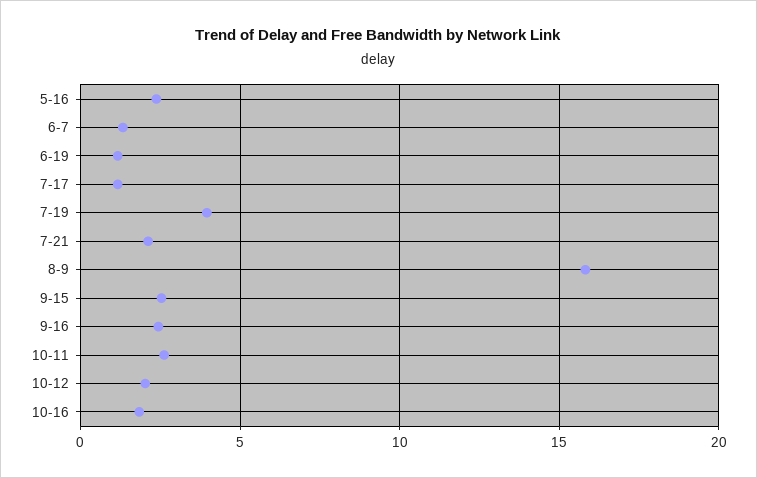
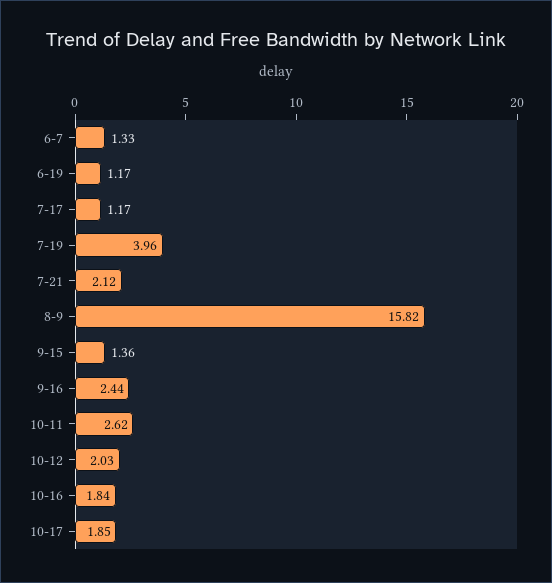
5-16: 2.5 -> none
9-15: 2.5 -> 1.36
10-17: none -> 1.85

